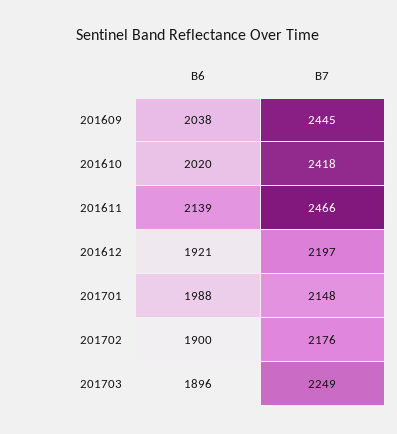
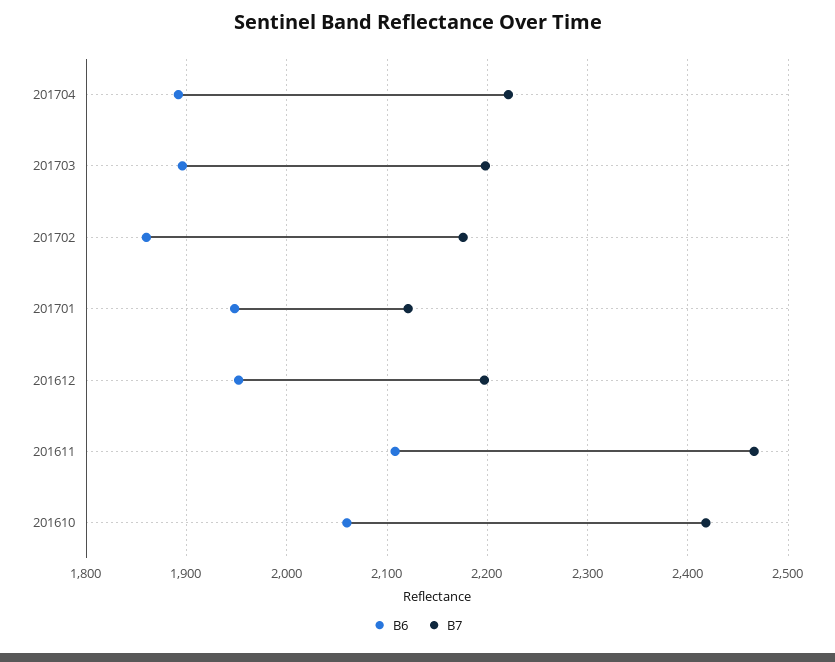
B6, 201609: 2038 -> none
B7, 201609: 2445 -> none
B6, 201610: 2020 -> 2060
B6, 201611: 2139 -> 2110
B6, 201612: 1921 -> 1950
B6, 201701: 1988 -> 1950
B7, 201701: 2148 -> 2120
B6, 201702: 1900 -> 1860
B7, 201703: 2249 -> 2200
B6, 201704: none -> 1890
B7, 201704: none -> 2220

